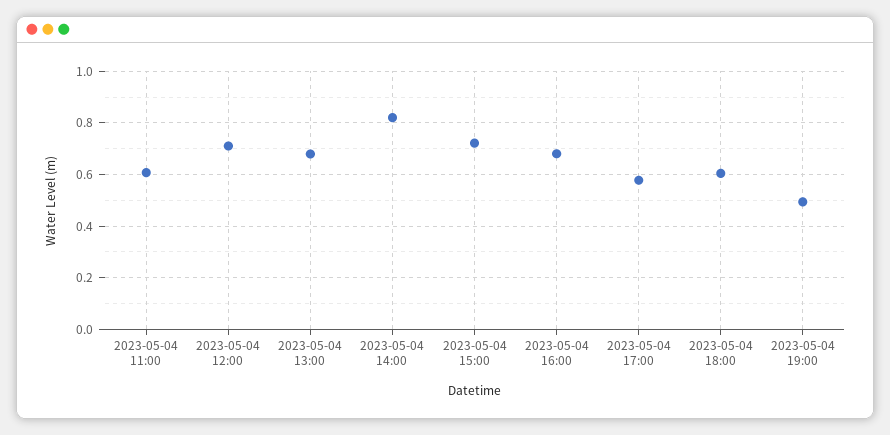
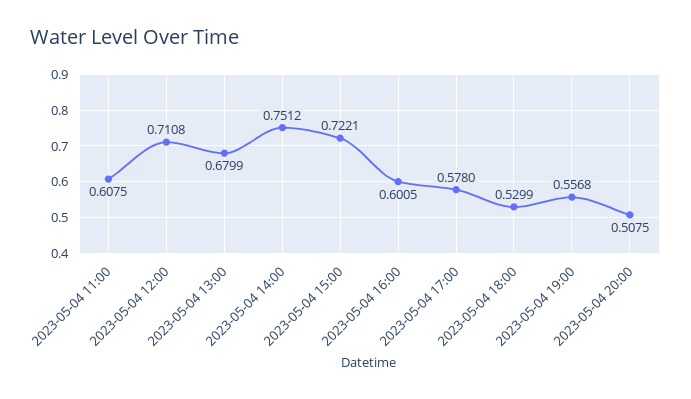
2023-05-04 14:00: 0.825 -> 0.7512
2023-05-04 16:00: 0.675 -> 0.6005
2023-05-04 18:00: 0.6 -> 0.5299
2023-05-04 19:00: 0.5 -> 0.5568
2023-05-04 20:00: none -> 0.5075

